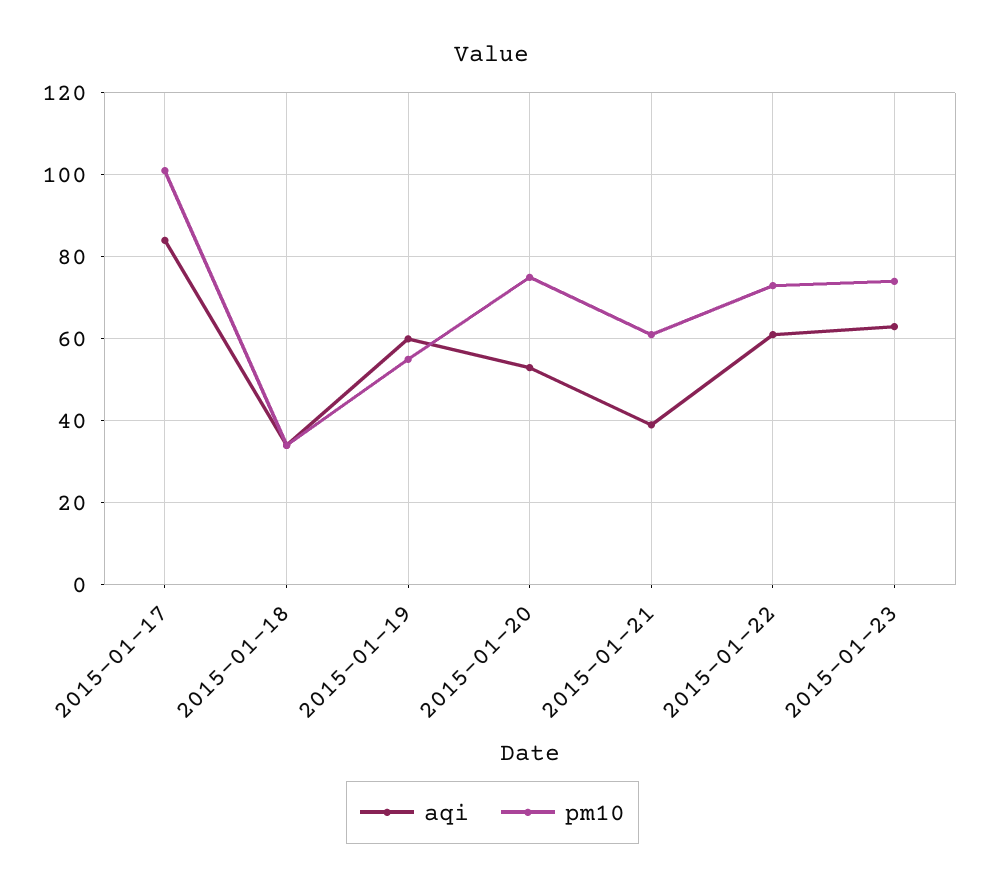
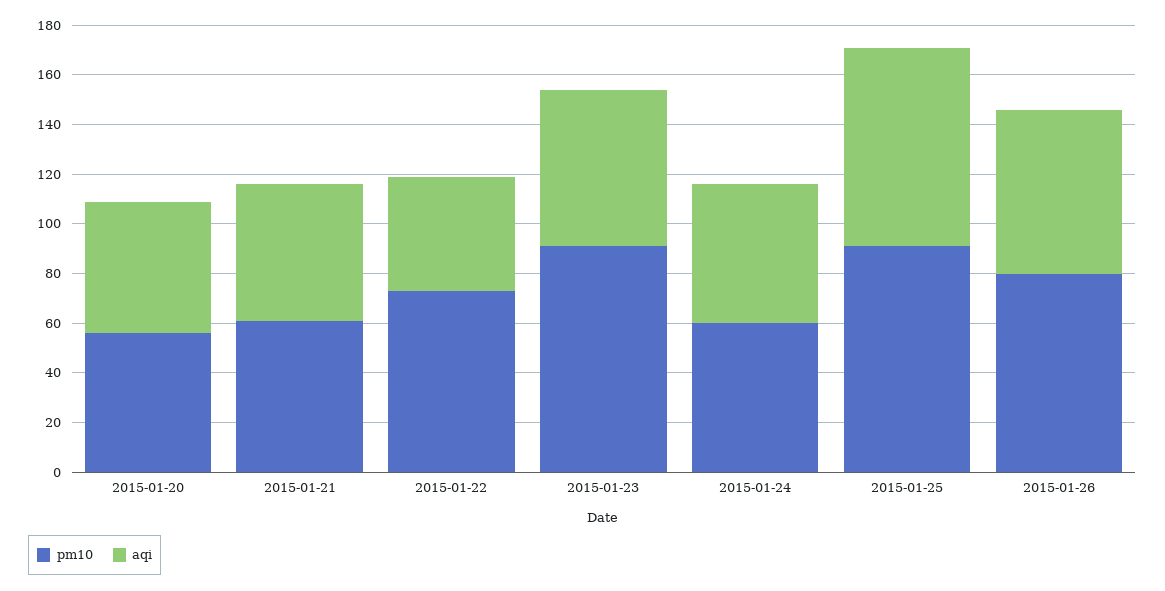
aqi, 2015-01-17: 85 -> none
pm10, 2015-01-17: 100 -> none
aqi, 2015-01-18: 35 -> none
pm10, 2015-01-18: 35 -> none
aqi, 2015-01-19: 60 -> none
pm10, 2015-01-19: 55 -> none
pm10, 2015-01-20: 75 -> 55
aqi, 2015-01-21: 40 -> 55
aqi, 2015-01-22: 60 -> 45
pm10, 2015-01-23: 75 -> 90
pm10, 2015-01-24: none -> 60
aqi, 2015-01-24: none -> 55
pm10, 2015-01-25: none -> 90
aqi, 2015-01-25: none -> 80
pm10, 2015-01-26: none -> 80
aqi, 2015-01-26: none -> 65

